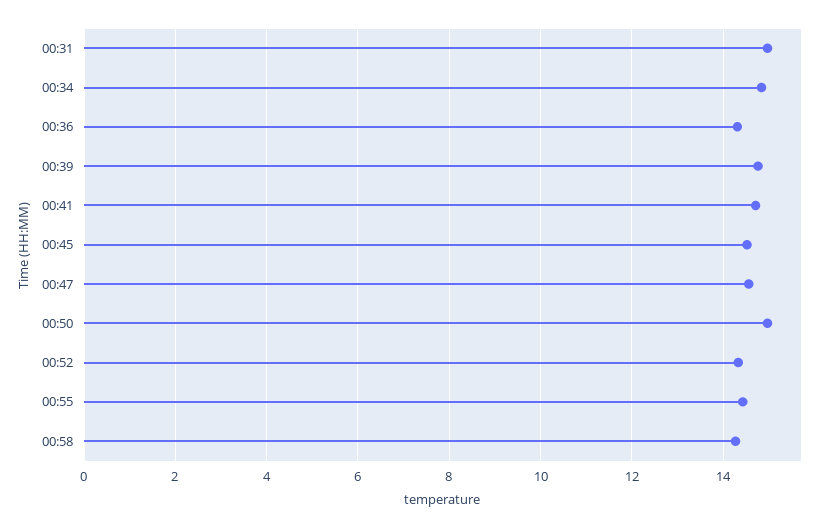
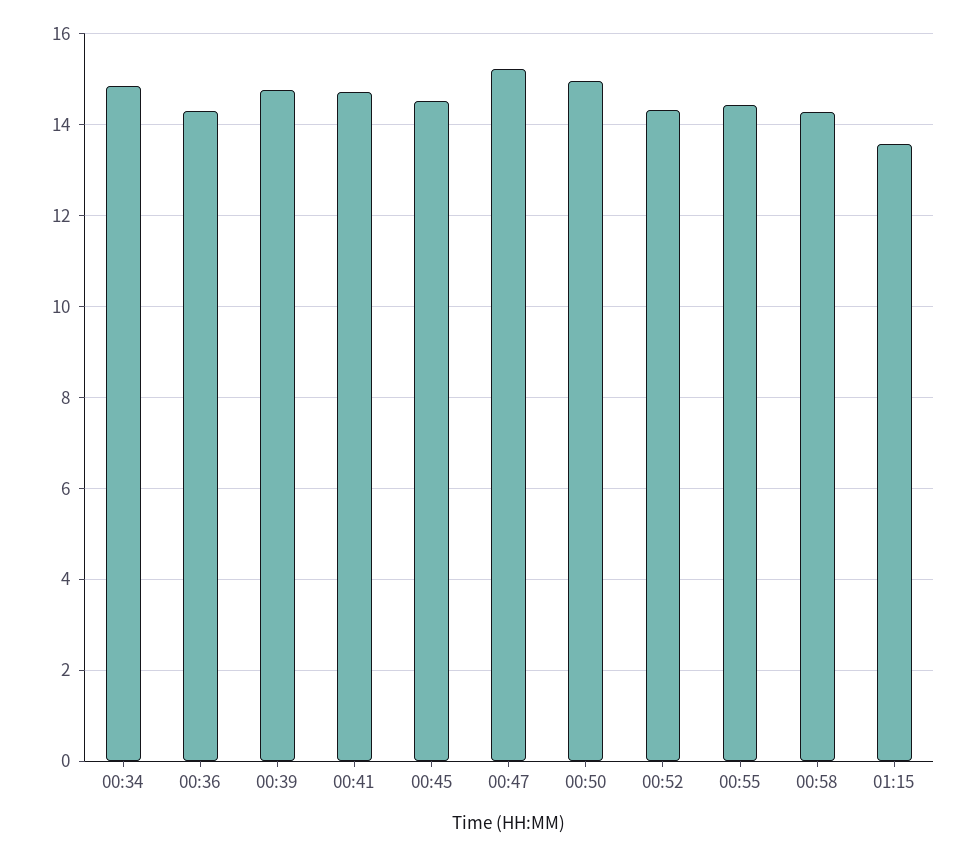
00:31: 15 -> none
00:47: 14.6 -> 15.2
01:15: none -> 13.6

